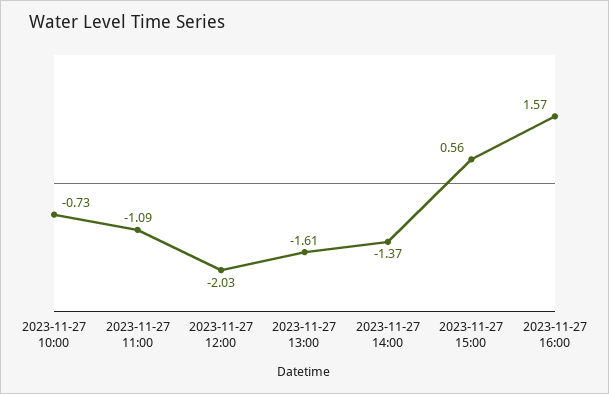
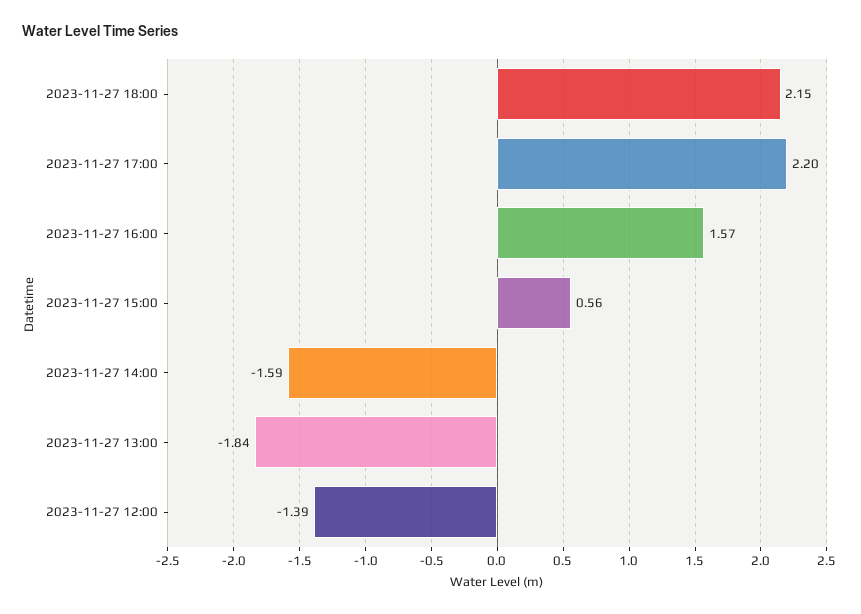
2023-11-27 10:00: -0.73 -> none
2023-11-27 11:00: -1.09 -> none
2023-11-27 12:00: -2.03 -> -1.39
2023-11-27 13:00: -1.61 -> -1.84
2023-11-27 14:00: -1.37 -> -1.59
2023-11-27 18:00: none -> 2.15
2023-11-27 17:00: none -> 2.2

